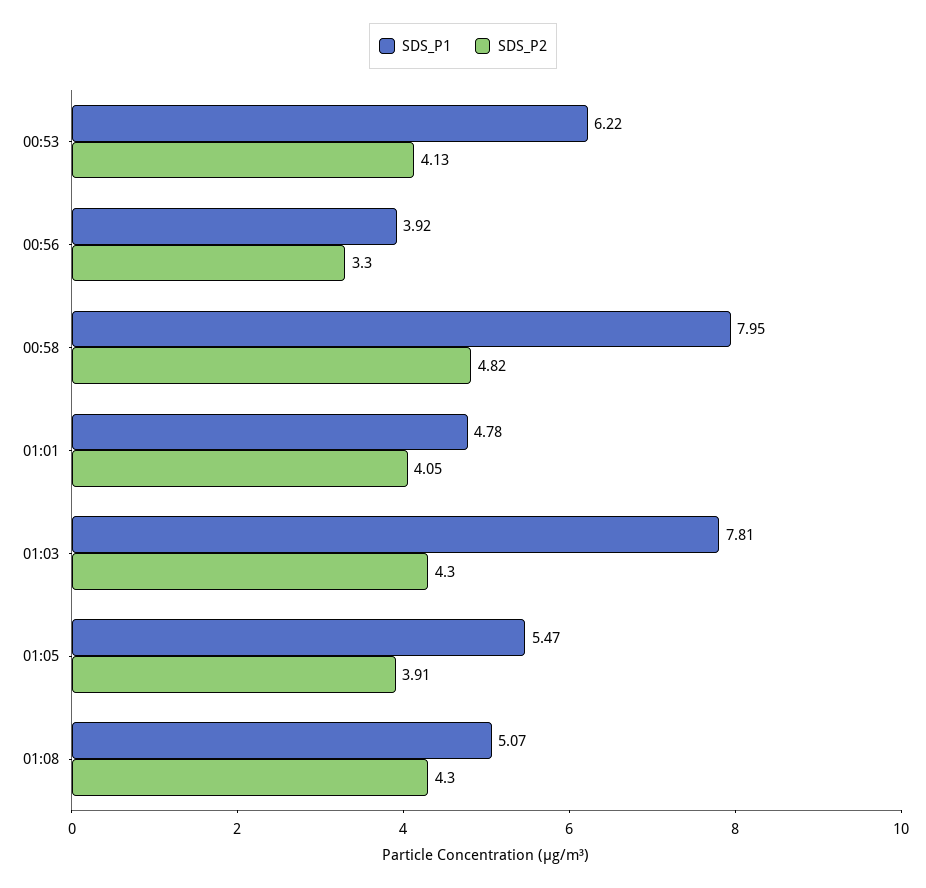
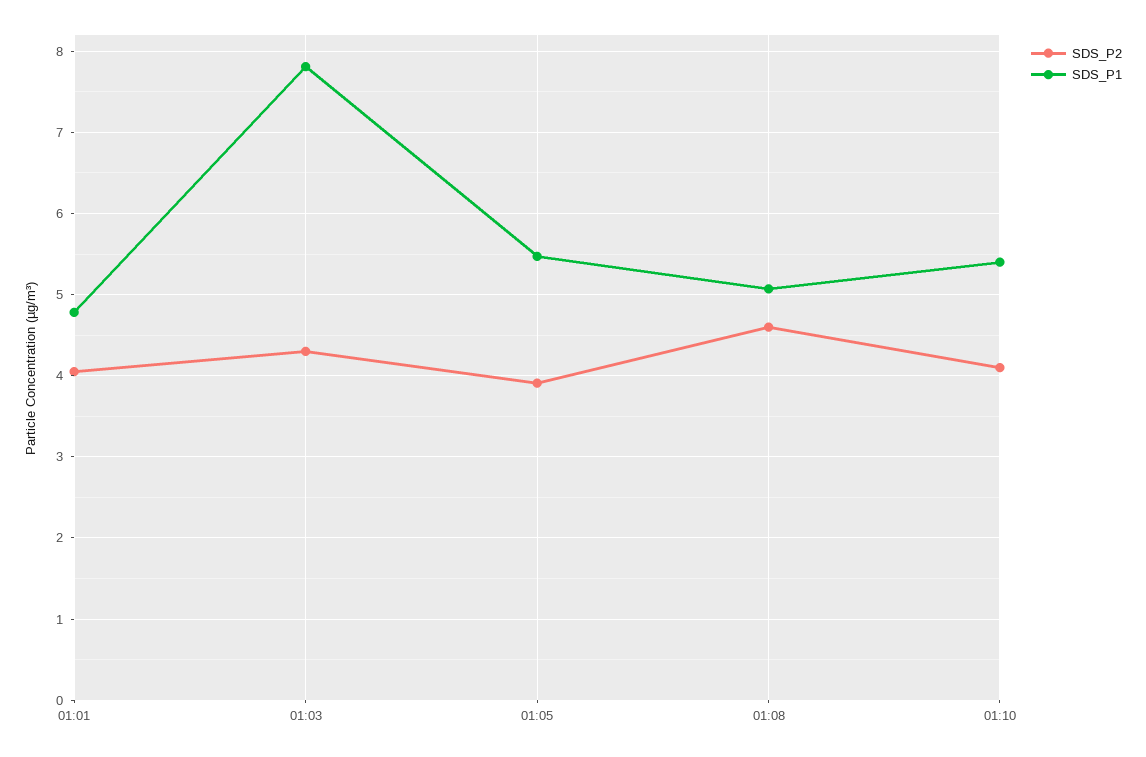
SDS_P1, 00:53: 6.22 -> none
SDS_P2, 00:53: 4.13 -> none
SDS_P1, 00:56: 3.92 -> none
SDS_P2, 00:56: 3.3 -> none
SDS_P1, 00:58: 7.95 -> none
SDS_P2, 00:58: 4.82 -> none
SDS_P2, 01:08: 4.3 -> 4.6
SDS_P2, 01:10: none -> 4.1
SDS_P1, 01:10: none -> 5.4

